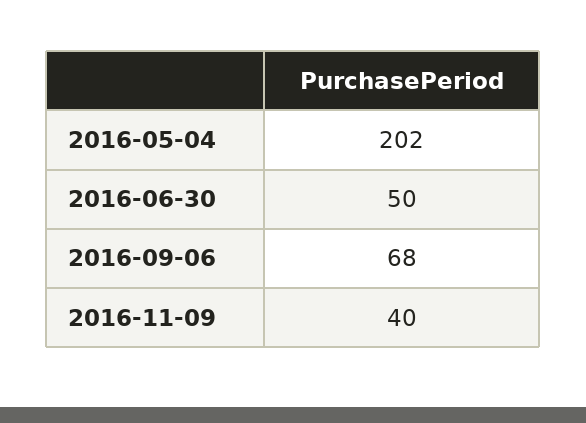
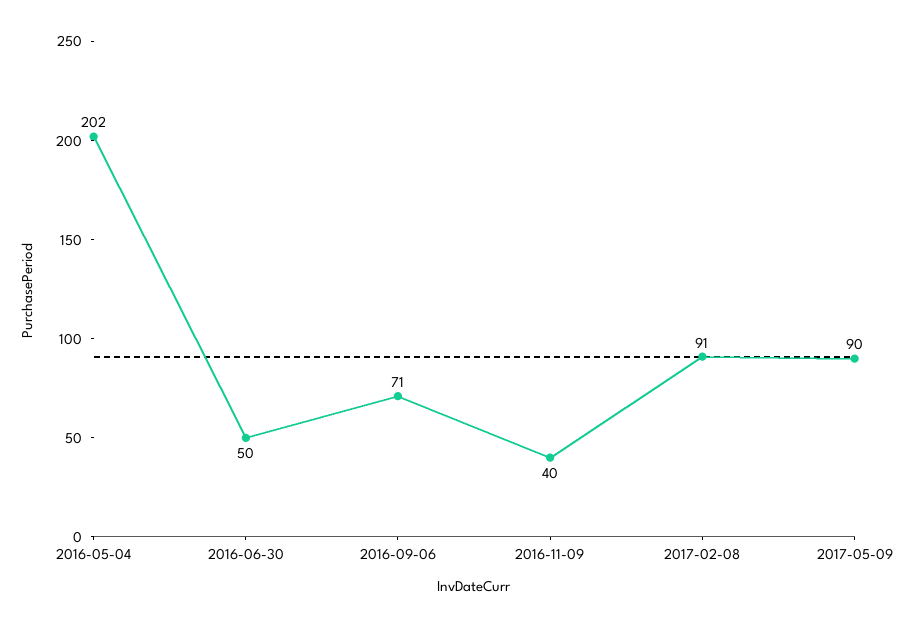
2016-09-06: 68 -> 71
2017-02-08: none -> 91
2017-05-09: none -> 90

